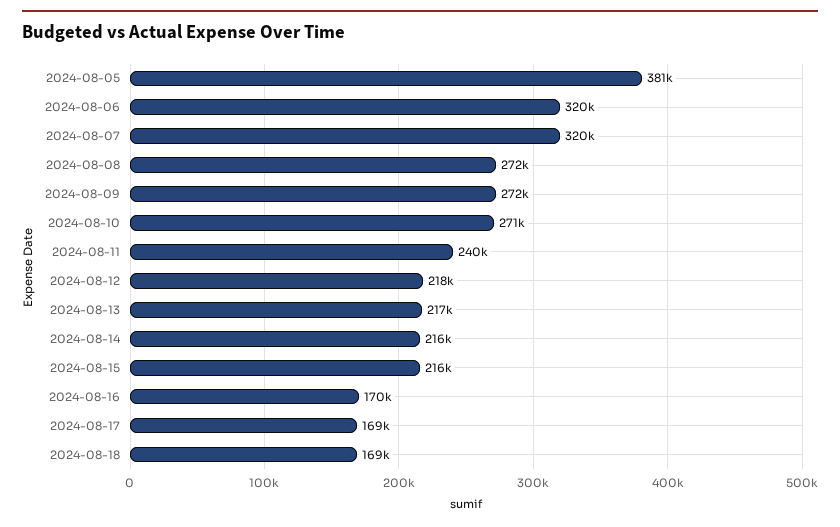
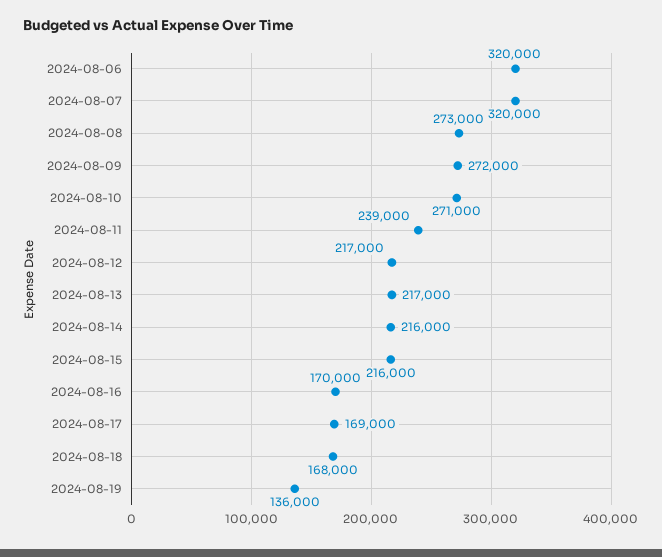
2024-08-05: 381000 -> none
2024-08-08: 272000 -> 273000
2024-08-11: 240000 -> 239000
2024-08-12: 218000 -> 217000
2024-08-18: 169000 -> 168000
2024-08-19: none -> 136000

